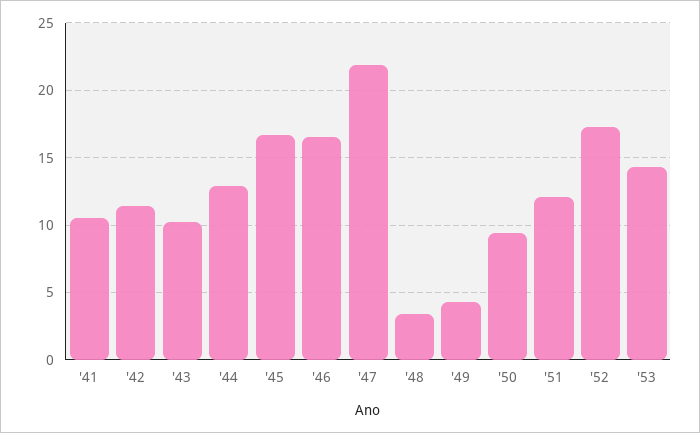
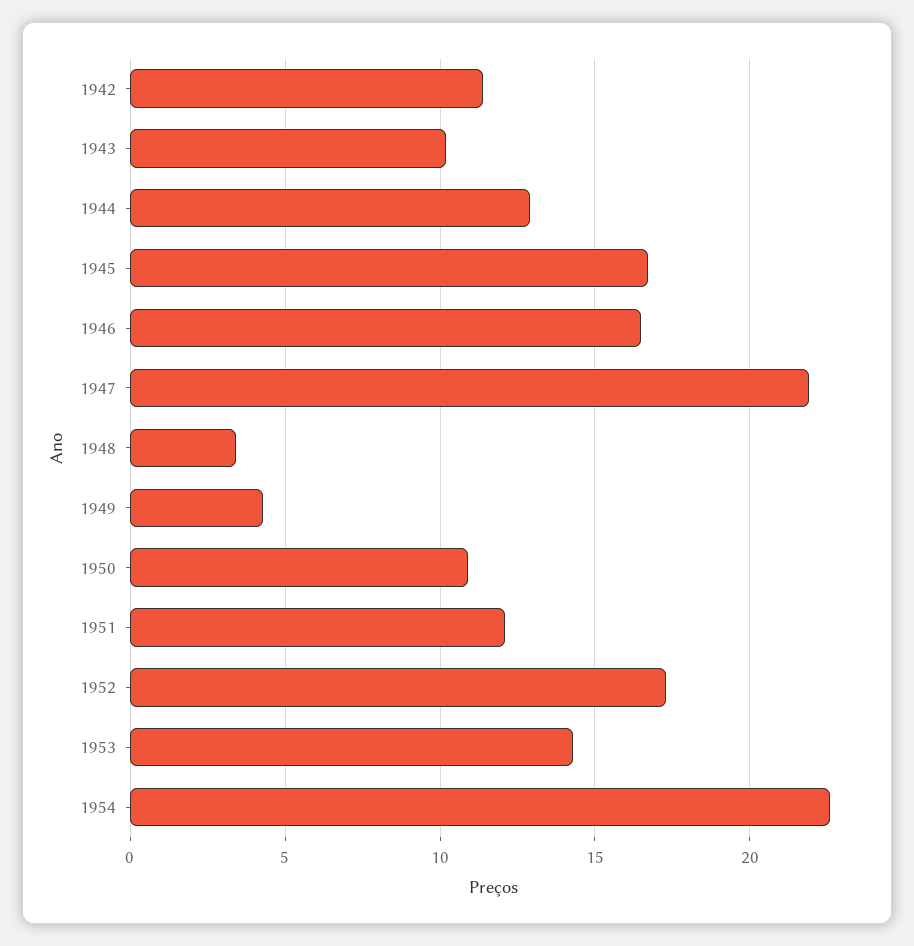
'41: 10.5 -> none
'50: 9.5 -> 11
1954: none -> 22.5

